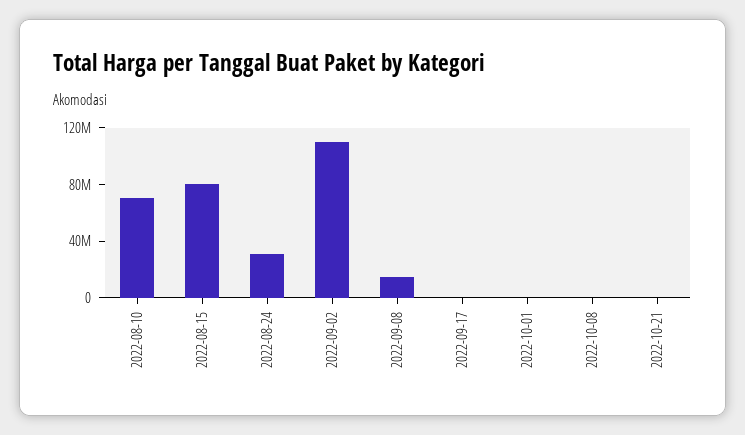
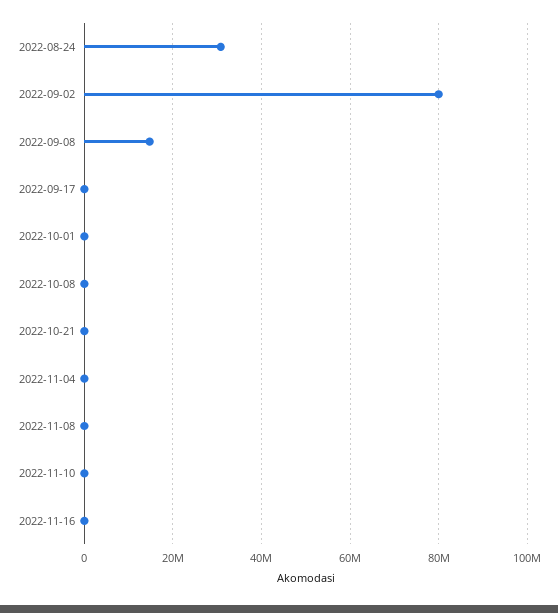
2022-08-10: 70000000 -> none
2022-08-15: 80000000 -> none
2022-09-02: 110000000 -> 80000000
2022-11-04: none -> 0
2022-11-08: none -> 0
2022-11-10: none -> 0
2022-11-16: none -> 0

